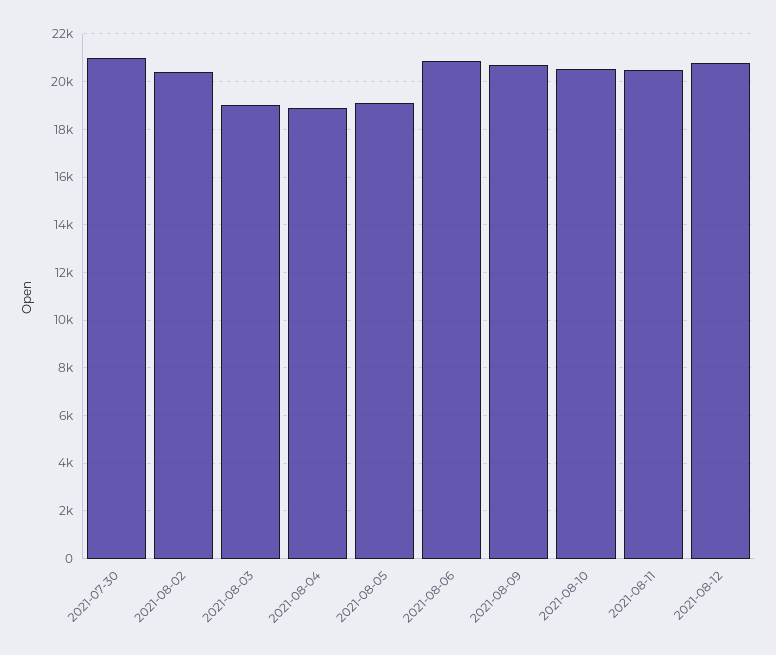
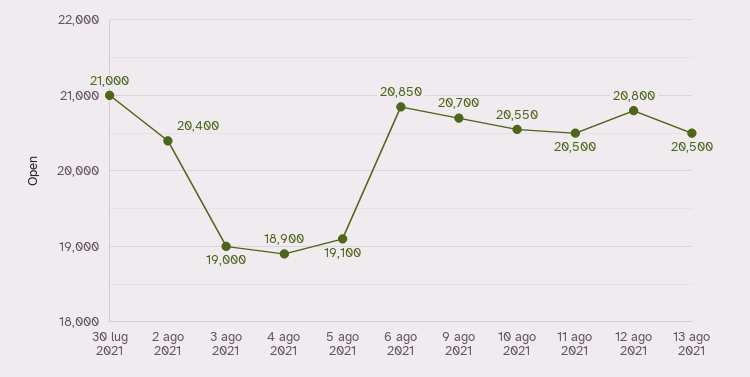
13 ago 2021: none -> 20500

